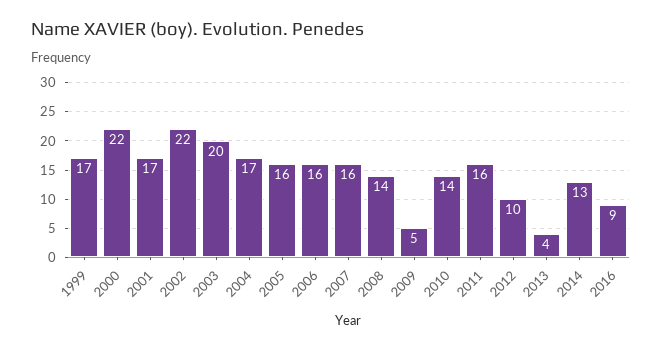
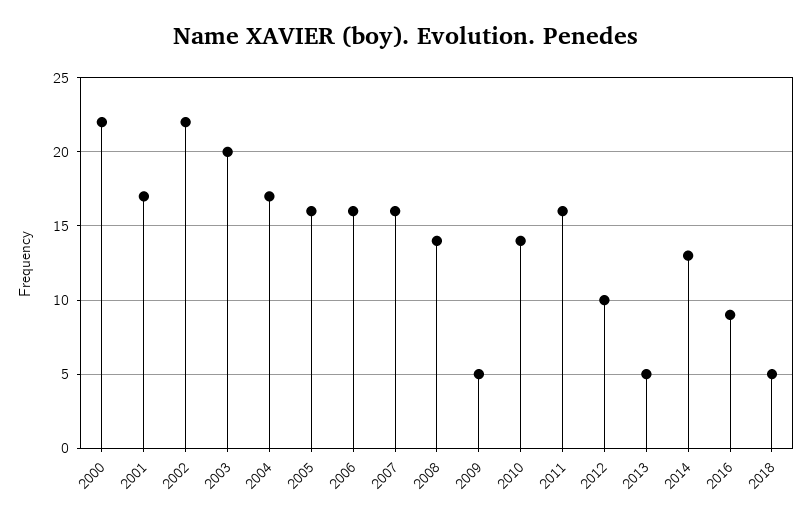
1999: 17 -> none
2013: 4 -> 5
2018: none -> 5

